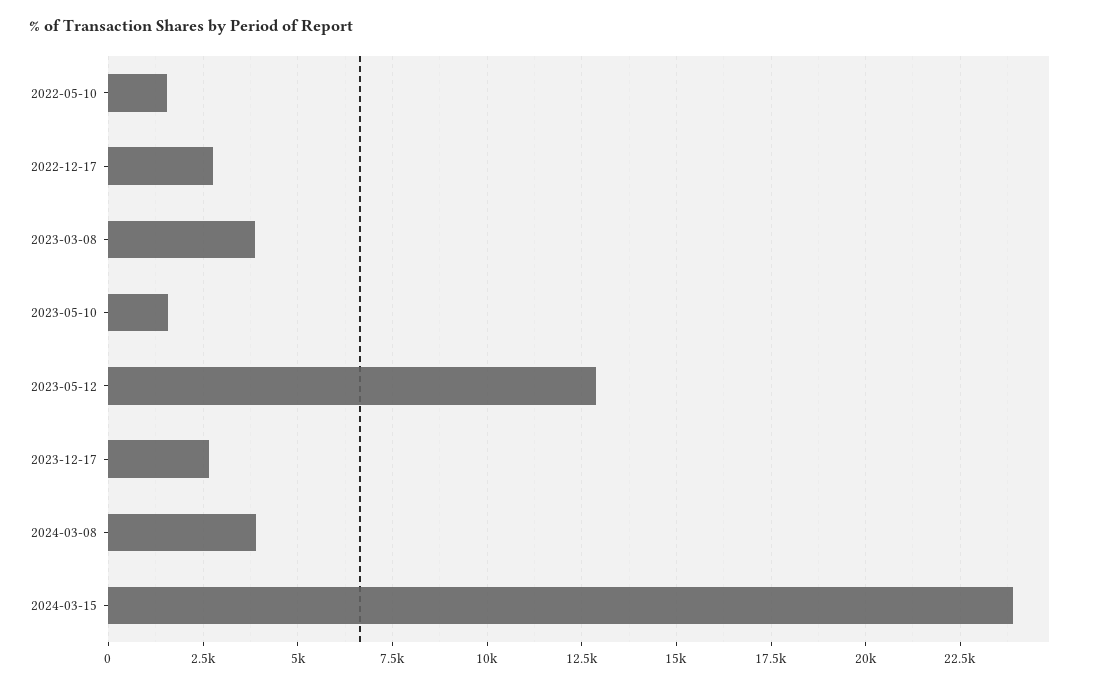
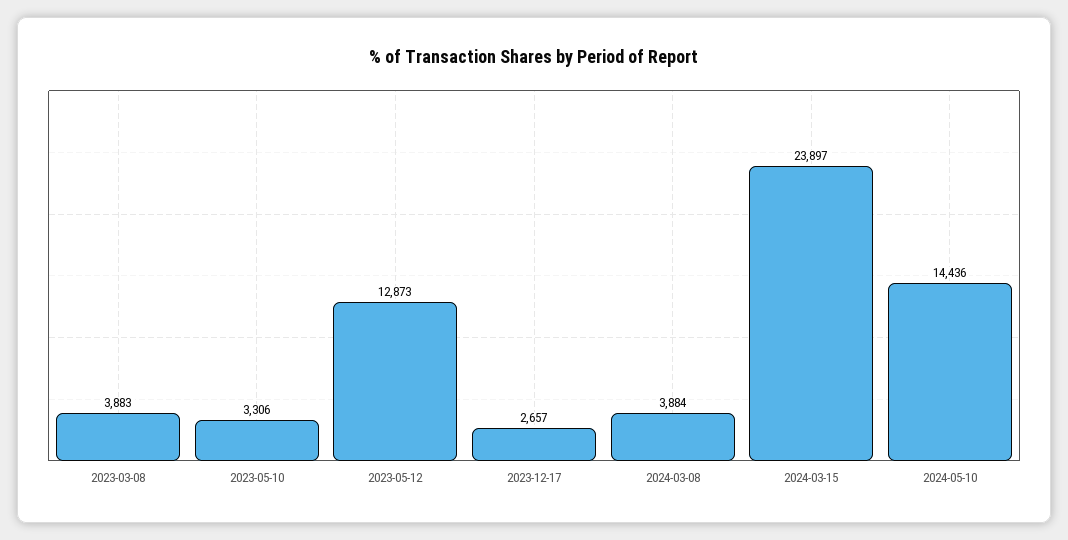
2022-05-10: 1500 -> none
2022-12-17: 2750 -> none
2023-05-10: 1500 -> 3306
2024-05-10: none -> 14436

